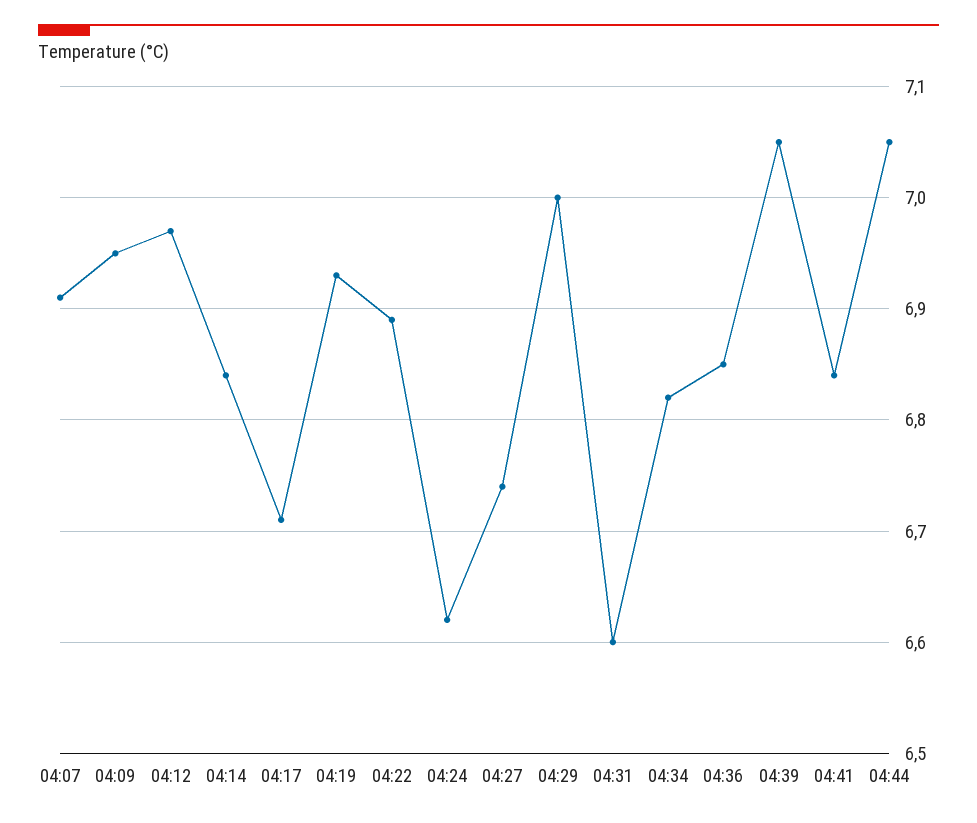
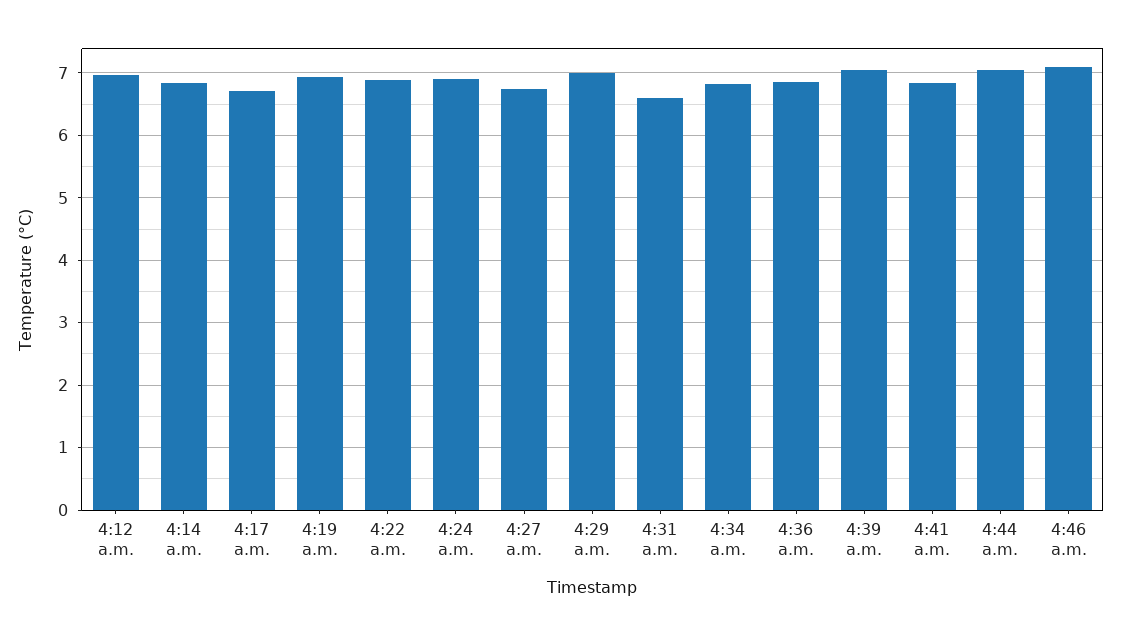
04:07: 6.91 -> none
04:09: 6.95 -> none
04:24: 6.62 -> 6.9
4:46 a.m.: none -> 7.1

